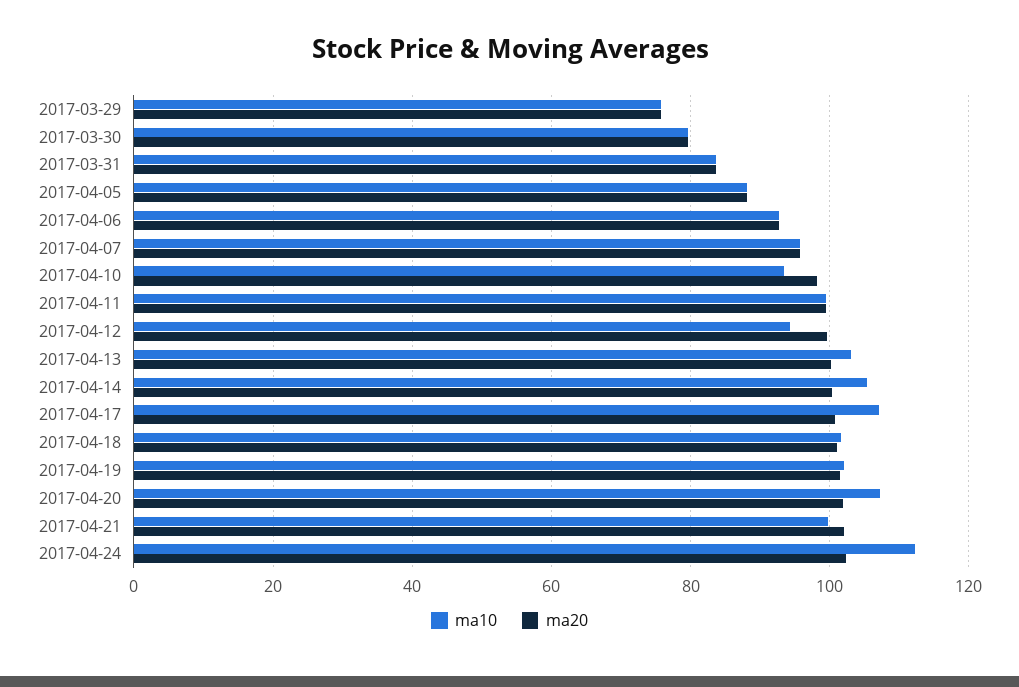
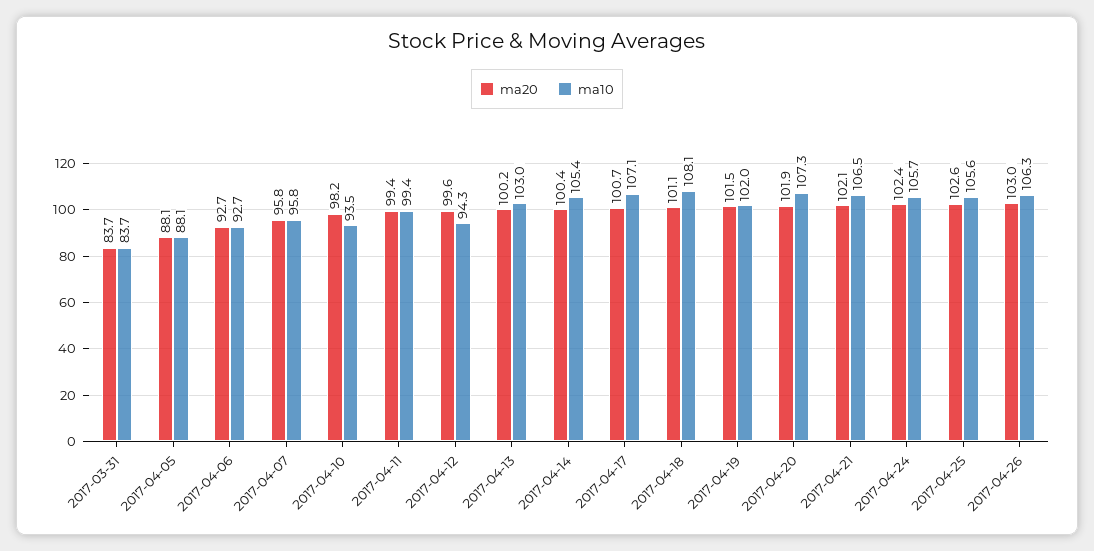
ma10, 2017-03-29: 76 -> none
ma20, 2017-03-29: 76 -> none
ma10, 2017-03-30: 80 -> none
ma20, 2017-03-30: 80 -> none
ma10, 2017-04-18: 102 -> 108.1
ma10, 2017-04-21: 100 -> 106.5
ma10, 2017-04-24: 112 -> 105.7
ma20, 2017-04-25: none -> 102.6
ma10, 2017-04-25: none -> 105.6
ma20, 2017-04-26: none -> 103
ma10, 2017-04-26: none -> 106.3

